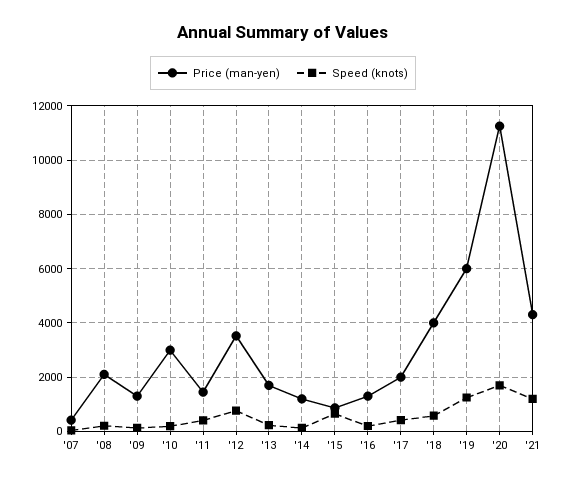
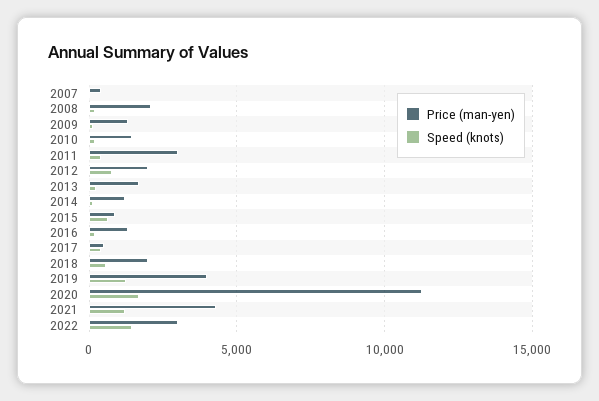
Price (man-yen), '10: 3000 -> 1500
Price (man-yen), '11: 1500 -> 3000
Price (man-yen), '12: 3500 -> 2000
Price (man-yen), '17: 2000 -> 500
Price (man-yen), '18: 4000 -> 2000
Price (man-yen), '19: 6000 -> 4000
Price (man-yen), 2022: none -> 3000
Speed (knots), 2022: none -> 1500

